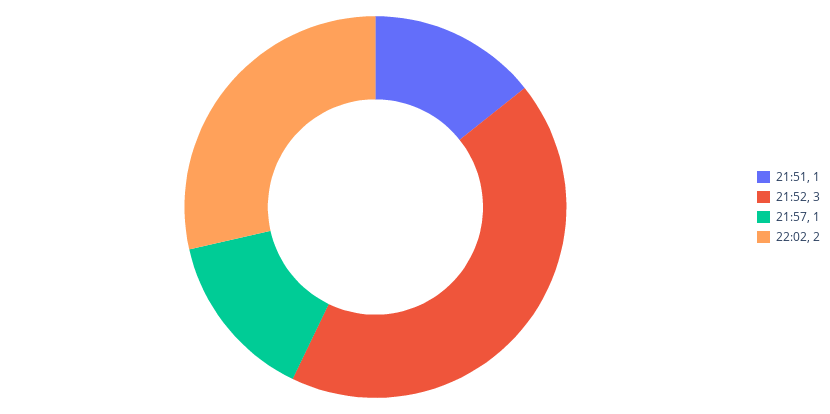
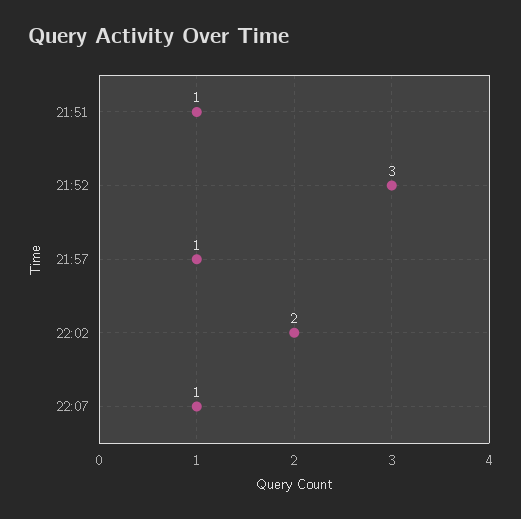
22:07: none -> 1

